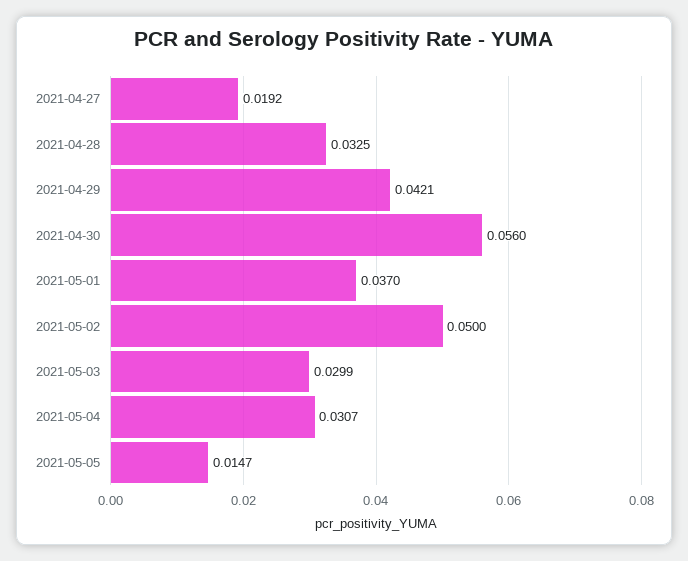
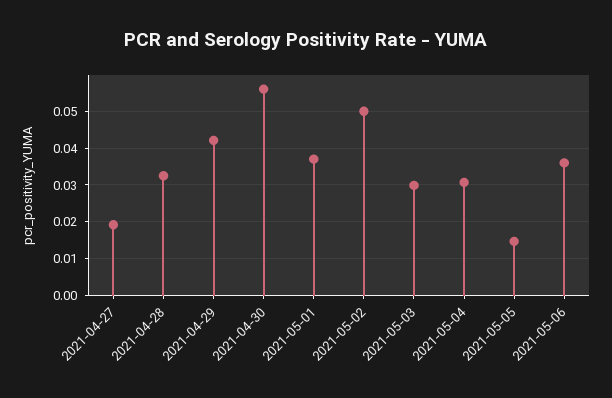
2021-05-06: none -> 0.036

